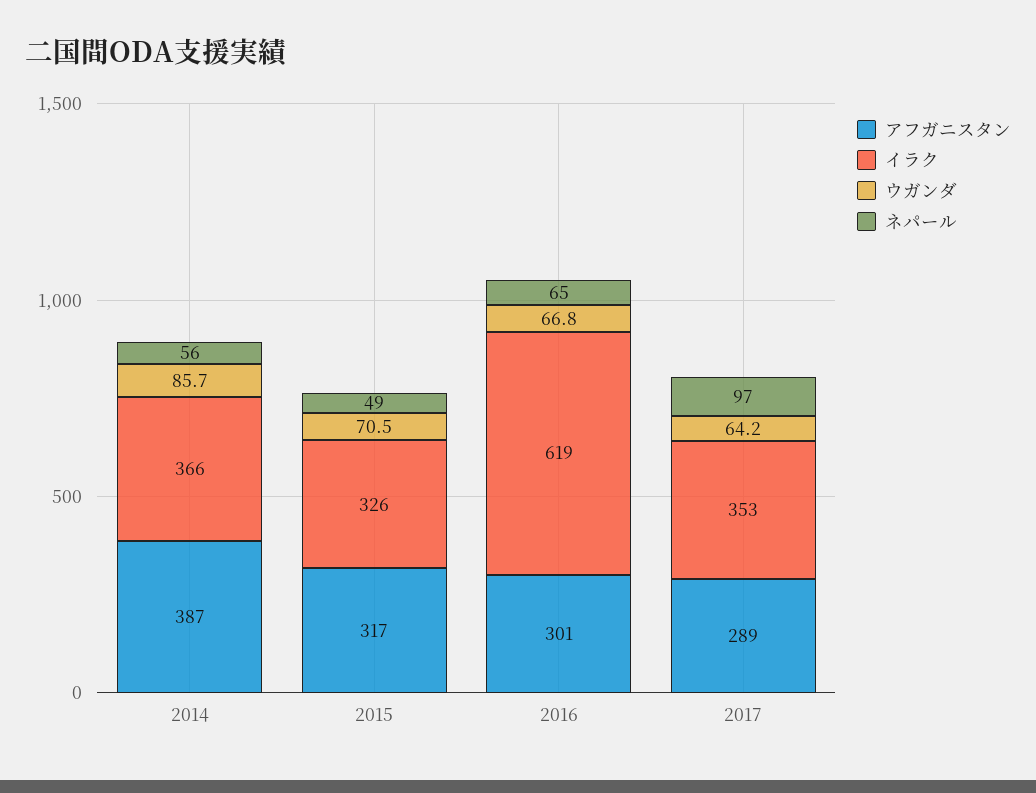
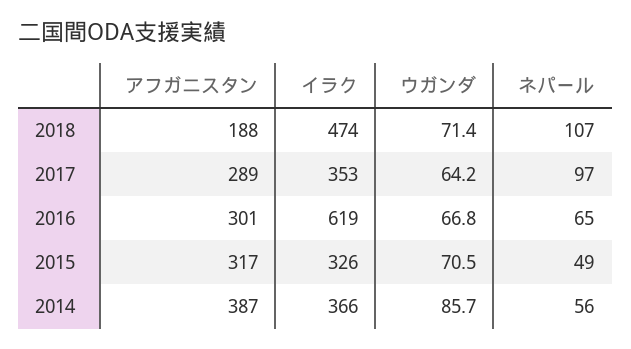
アフガニスタン, 2018: none -> 188
イラク, 2018: none -> 474
ウガンダ, 2018: none -> 71.4
ネパール, 2018: none -> 107

